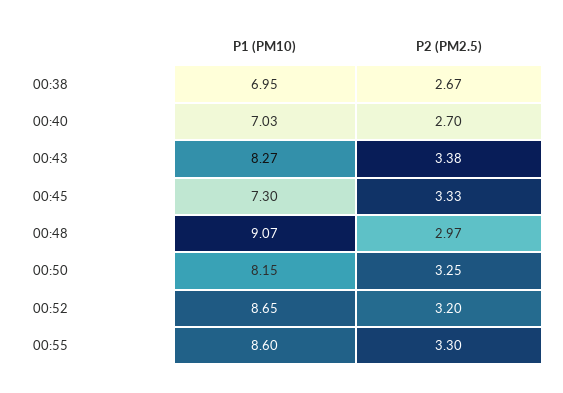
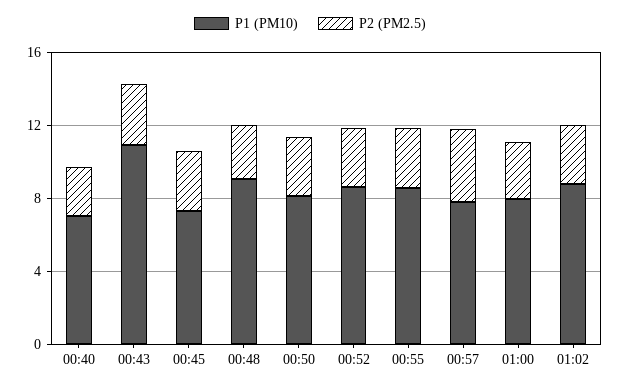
P1 (PM10), 00:38: 6.95 -> none
P2 (PM2.5), 00:38: 2.67 -> none
P1 (PM10), 00:43: 8.27 -> 11
P1 (PM10), 00:57: none -> 8
P2 (PM2.5), 00:57: none -> 4
P1 (PM10), 01:00: none -> 8
P2 (PM2.5), 01:00: none -> 3
P1 (PM10), 01:02: none -> 9
P2 (PM2.5), 01:02: none -> 3

